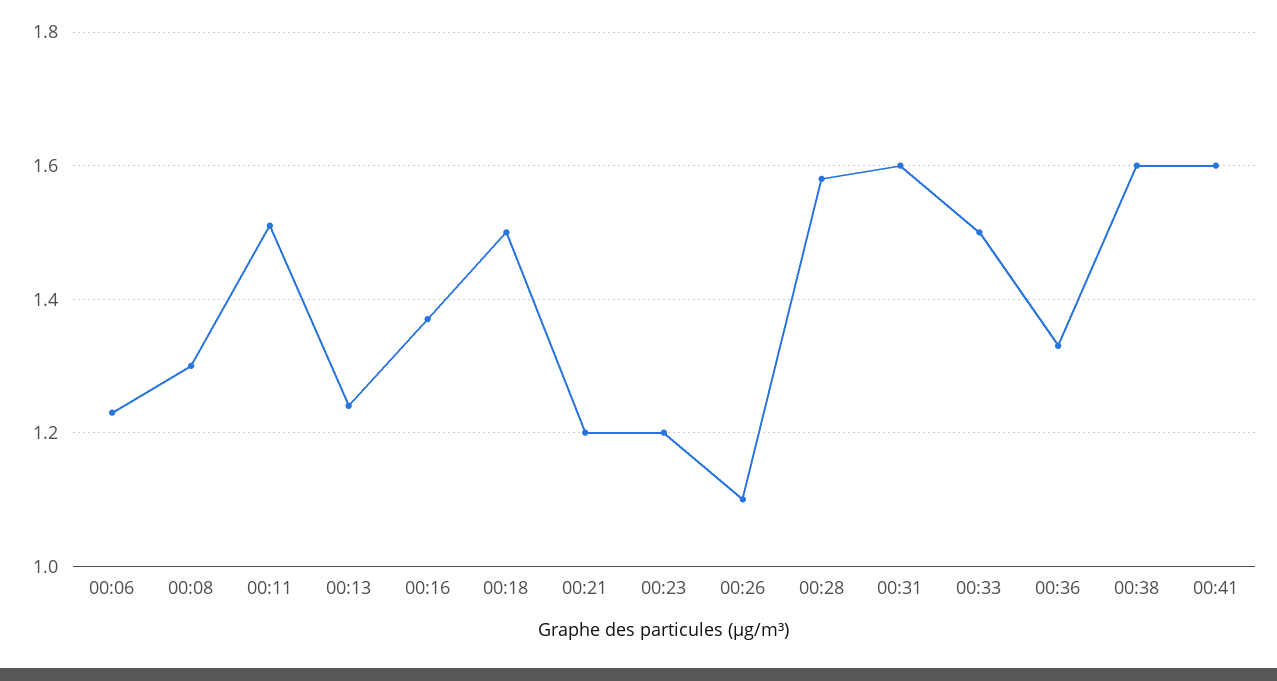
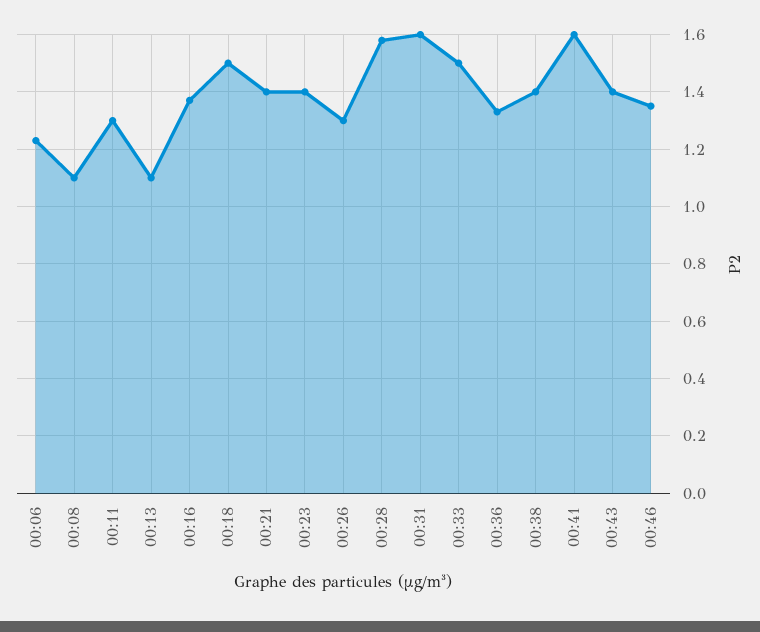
00:08: 1.3 -> 1.1
00:11: 1.5 -> 1.3
00:13: 1.25 -> 1.1
00:21: 1.2 -> 1.4
00:23: 1.2 -> 1.4
00:26: 1.1 -> 1.3
00:38: 1.6 -> 1.4
00:43: none -> 1.4
00:46: none -> 1.35

